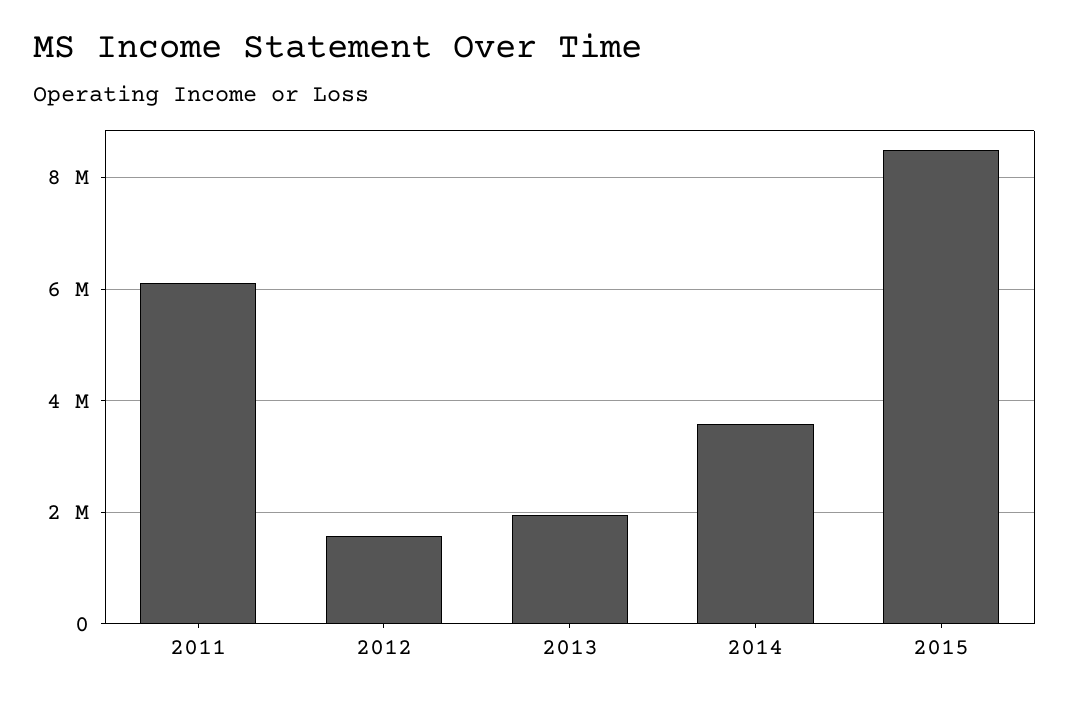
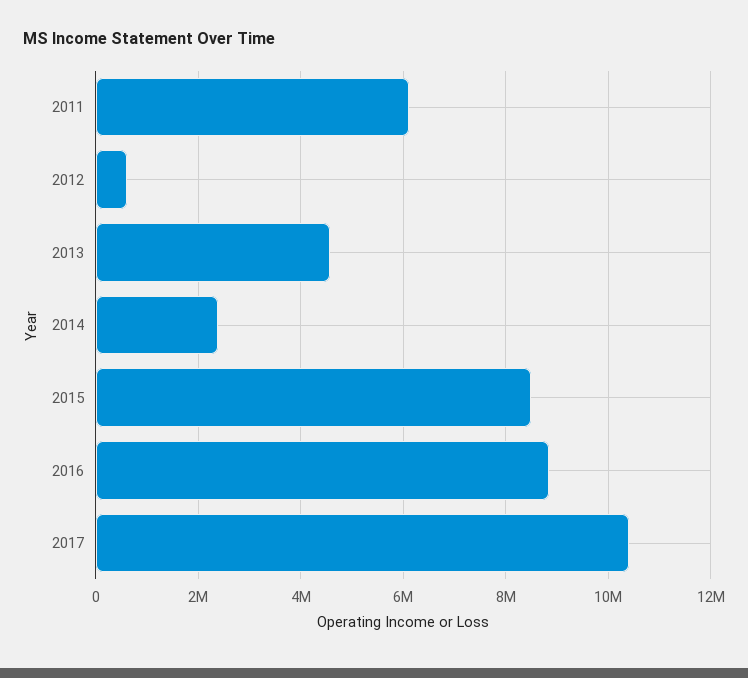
2012: 1600000 -> 600000
2013: 2000000 -> 4600000
2014: 3600000 -> 2400000
2016: none -> 8800000
2017: none -> 10400000

